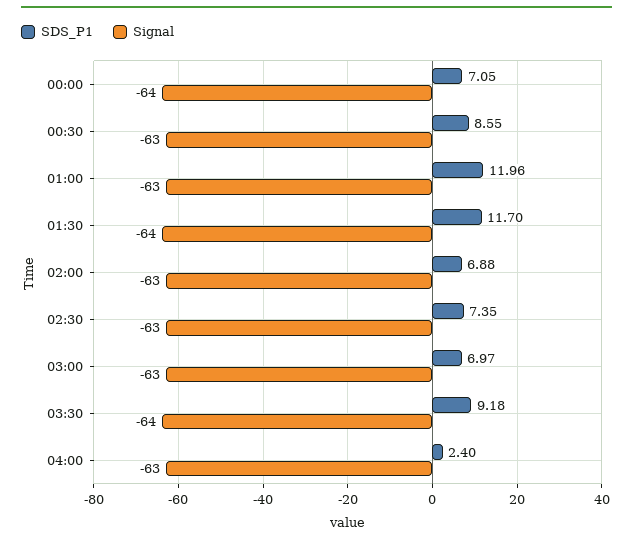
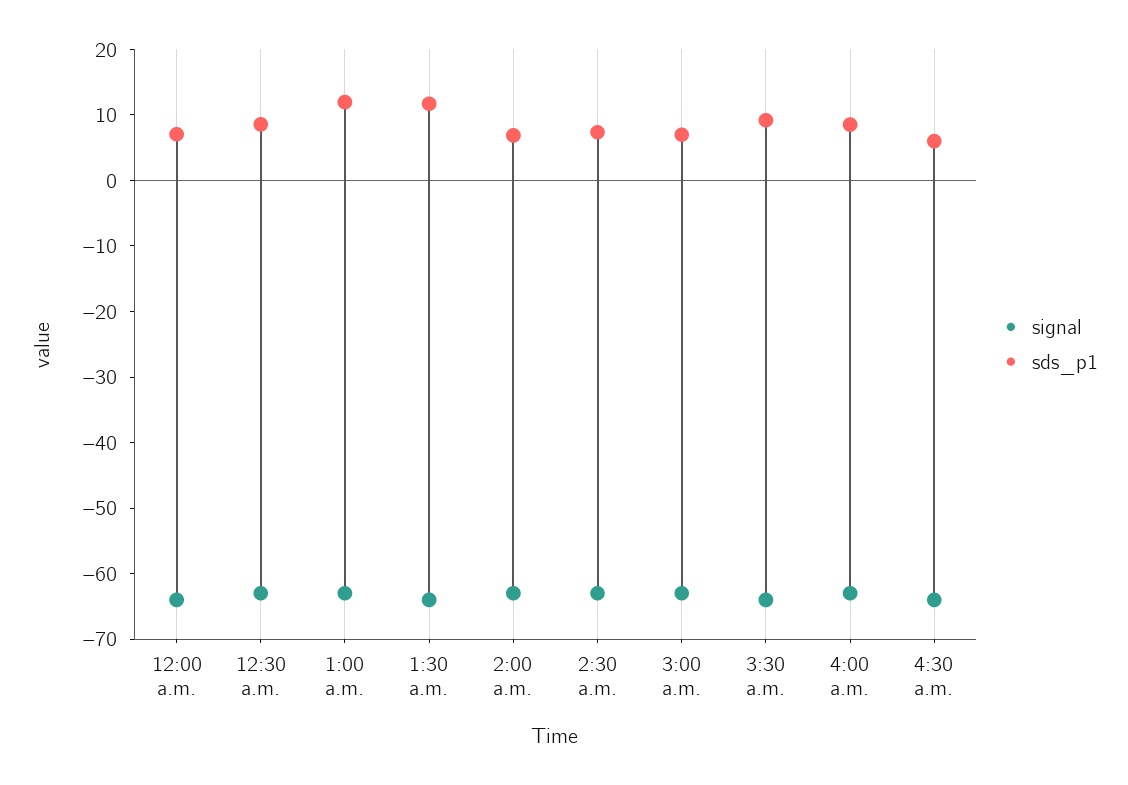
SDS_P1, 04:00: 2.4 -> 8
Signal, 4:30 a.m.: none -> -64
SDS_P1, 4:30 a.m.: none -> 6

